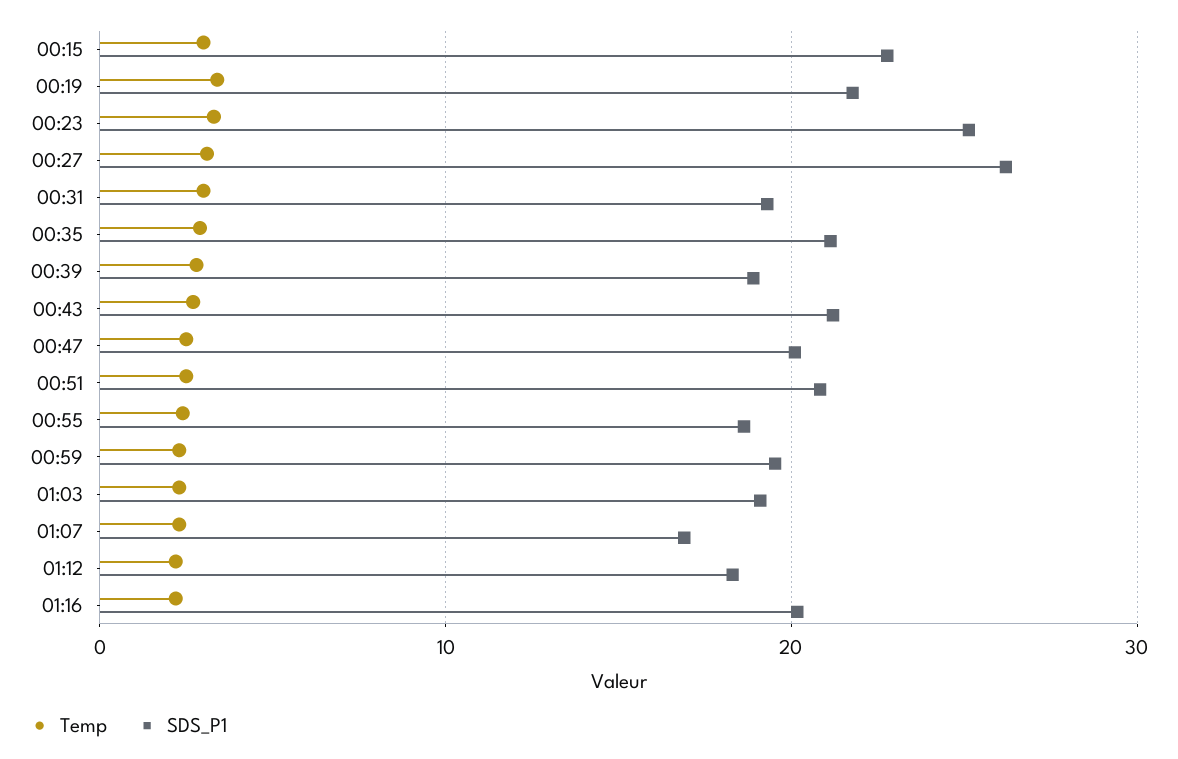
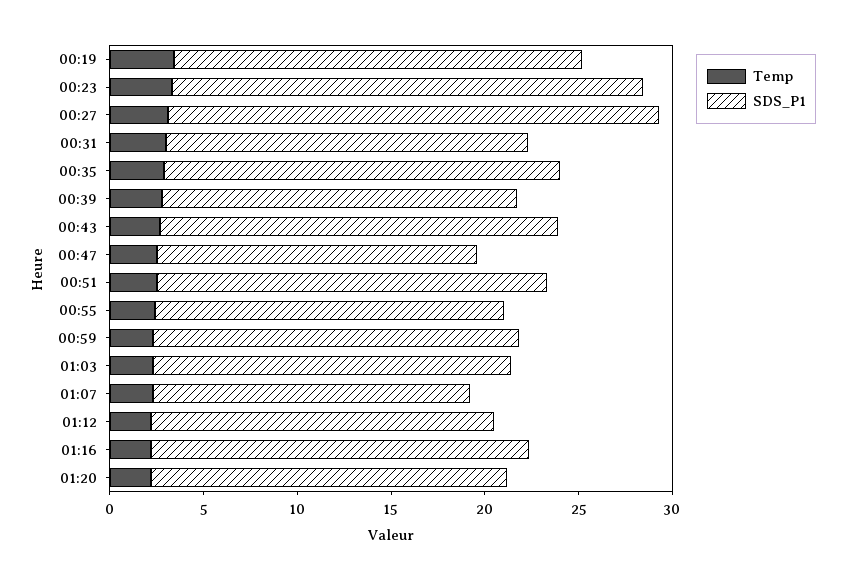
Temp, 00:15: 3 -> none
SDS_P1, 00:15: 23 -> none
SDS_P1, 00:47: 20 -> 17
Temp, 01:20: none -> 2
SDS_P1, 01:20: none -> 19

